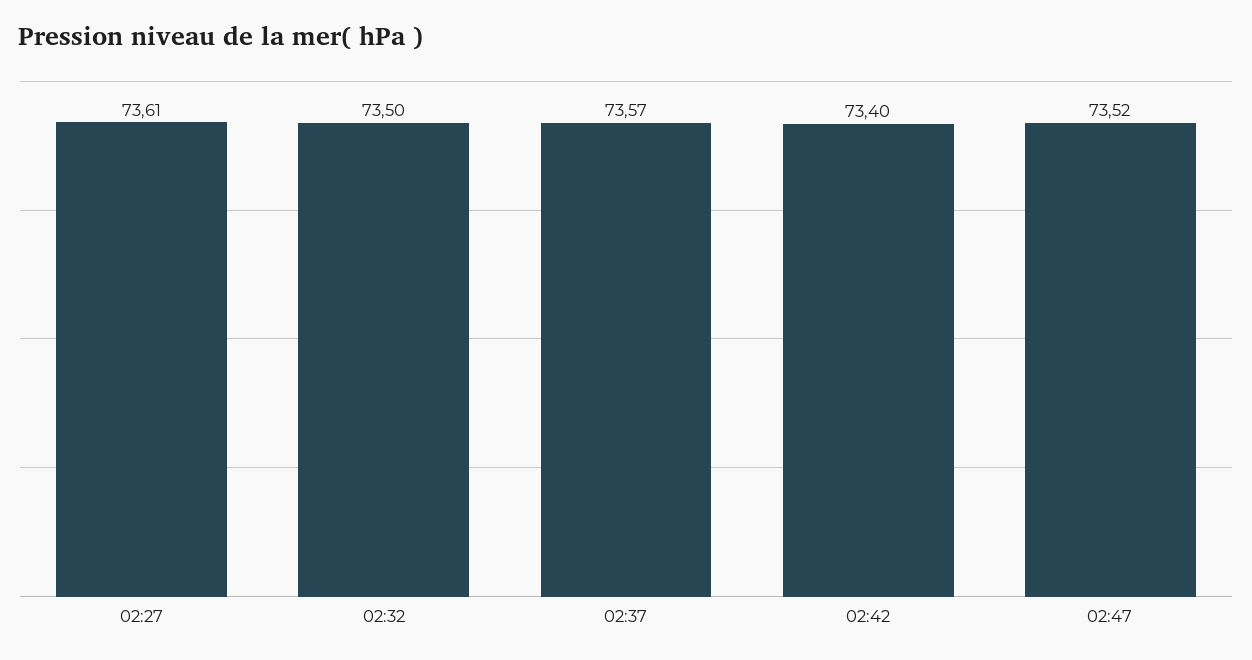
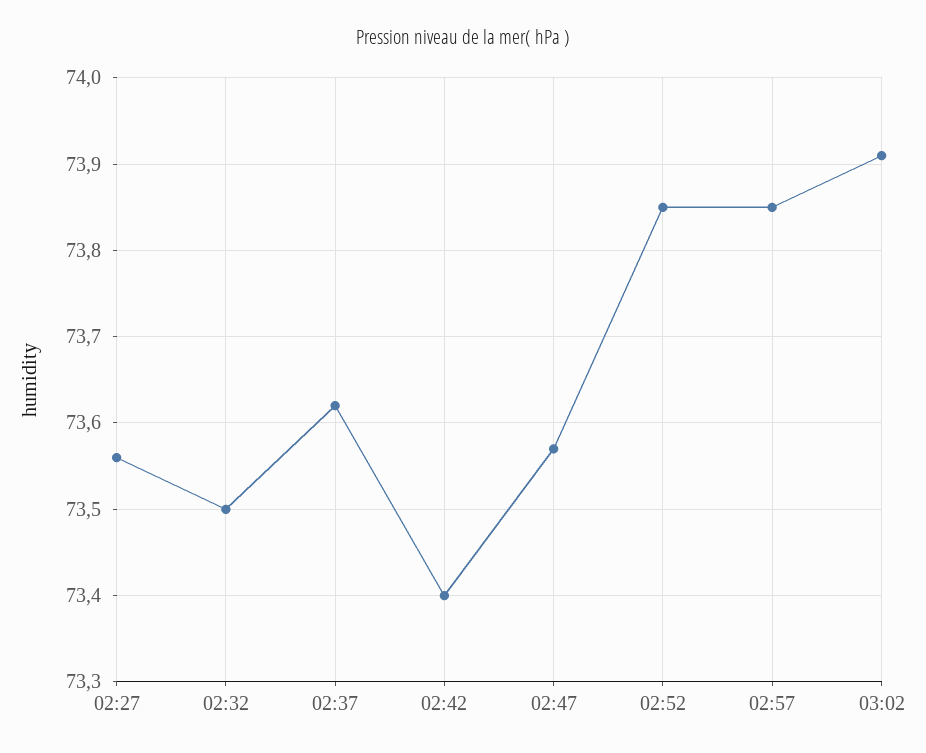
02:27: 73.61 -> 73.56
02:37: 73.57 -> 73.62
02:47: 73.52 -> 73.57
02:52: none -> 73.85
02:57: none -> 73.85
03:02: none -> 73.91

